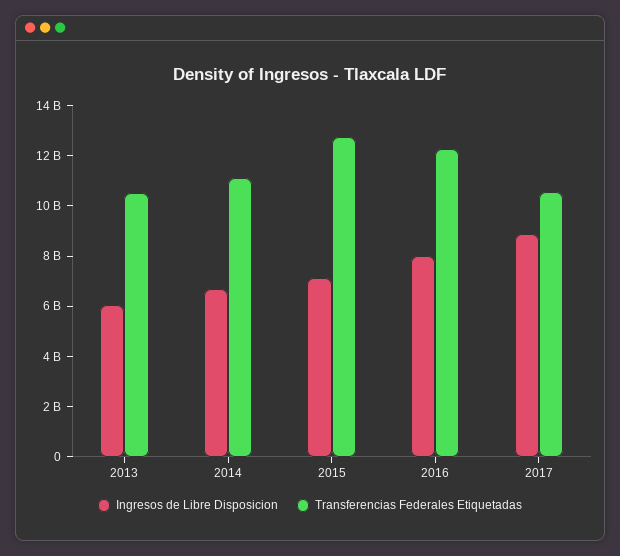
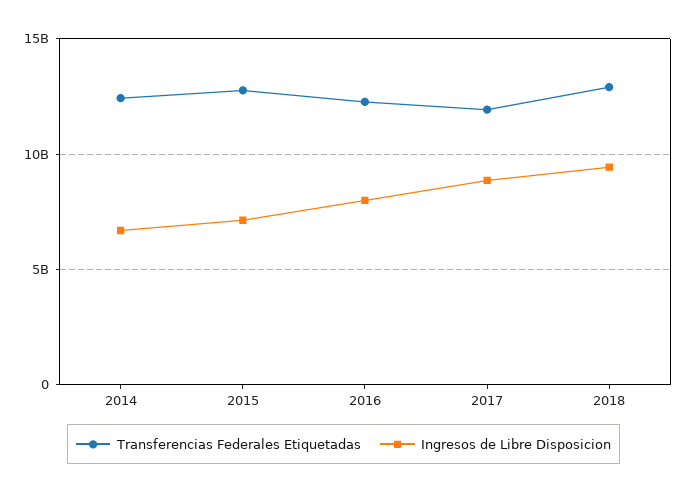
Ingresos de Libre Disposicion, 2013: 6000000000 -> none
Transferencias Federales Etiquetadas, 2013: 10500000000 -> none
Transferencias Federales Etiquetadas, 2014: 11000000000 -> 12500000000
Transferencias Federales Etiquetadas, 2017: 10500000000 -> 12000000000
Transferencias Federales Etiquetadas, 2018: none -> 13000000000
Ingresos de Libre Disposicion, 2018: none -> 9500000000

